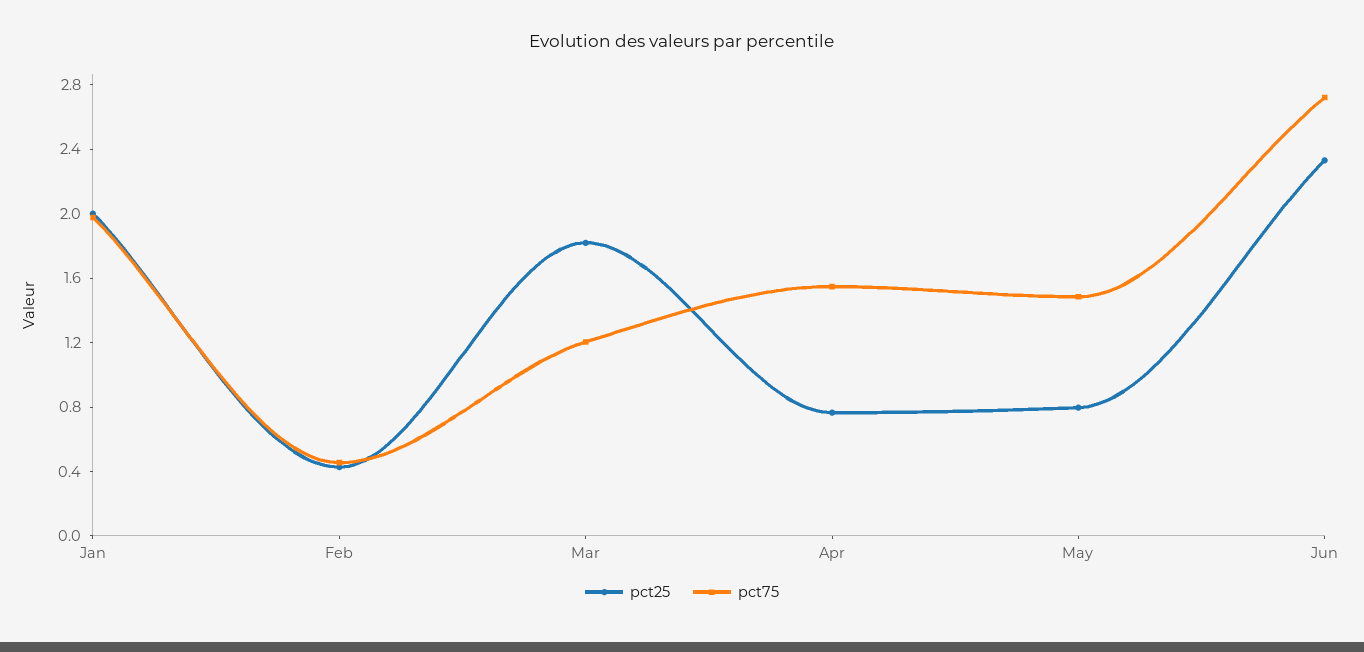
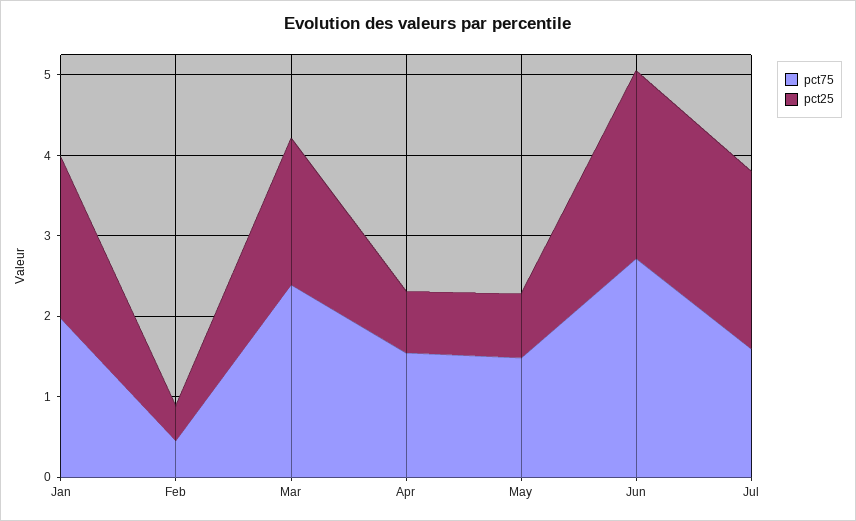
pct75, Mar: 1.2 -> 2.4
pct75, Jul: none -> 1.6
pct25, Jul: none -> 2.2

